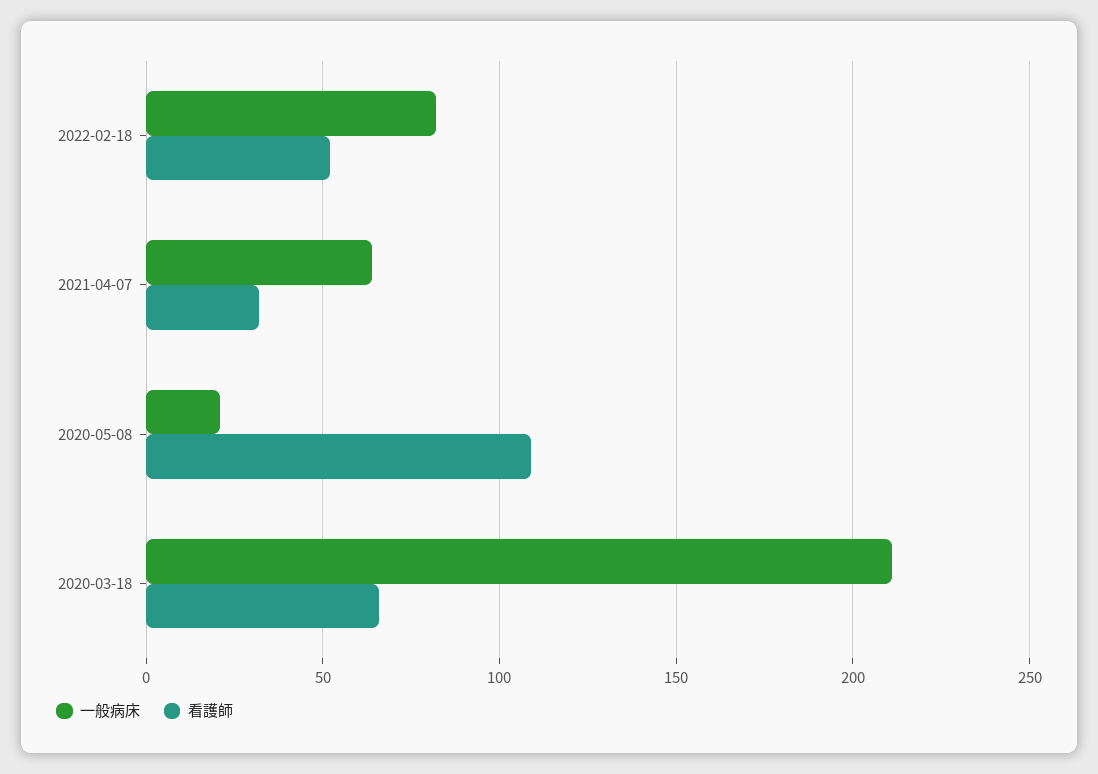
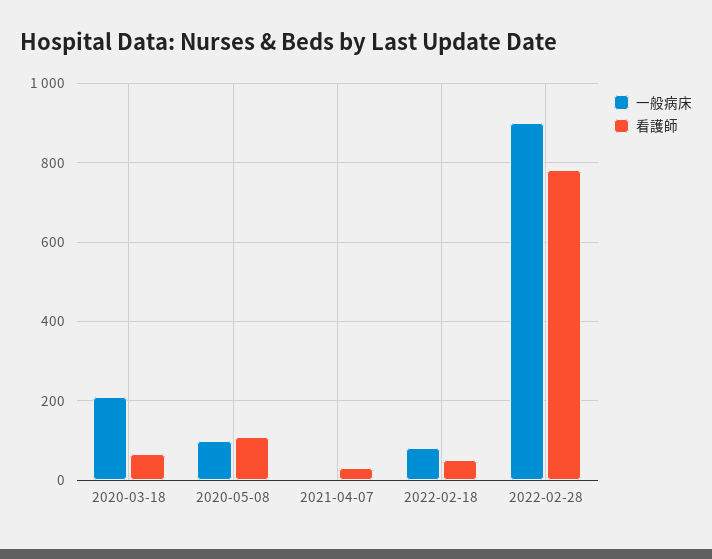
一般病床, 2021-04-07: 65 -> 0
一般病床, 2020-05-08: 20 -> 100
一般病床, 2022-02-28: none -> 900
看護師, 2022-02-28: none -> 780

